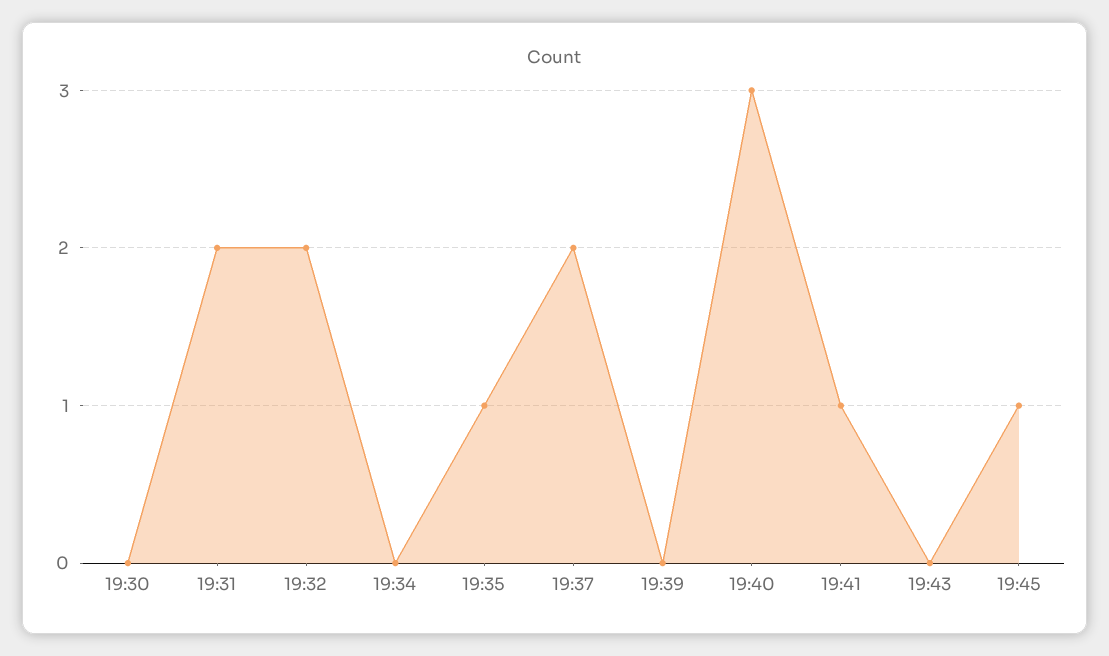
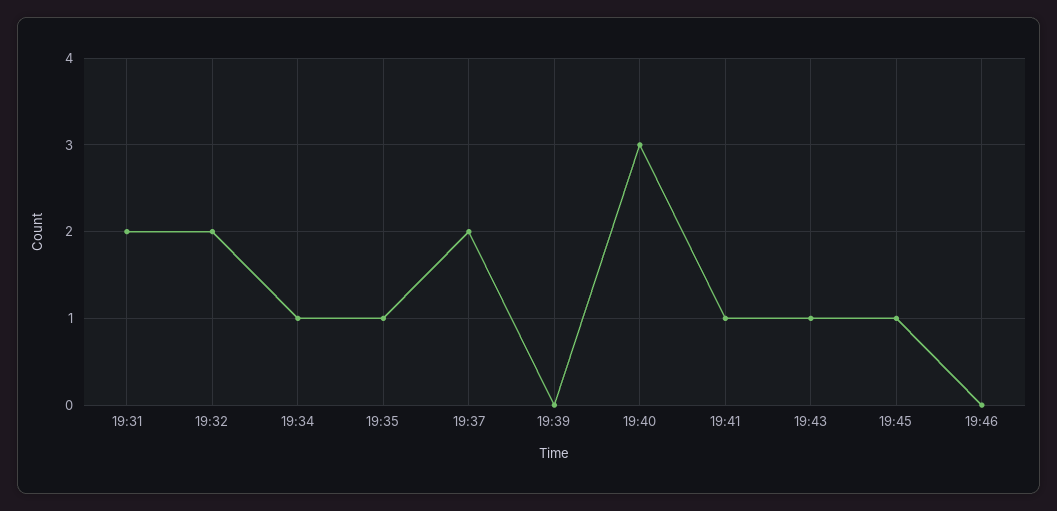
19:30: 0 -> none
19:34: 0 -> 1
19:43: 0 -> 1
19:46: none -> 0

